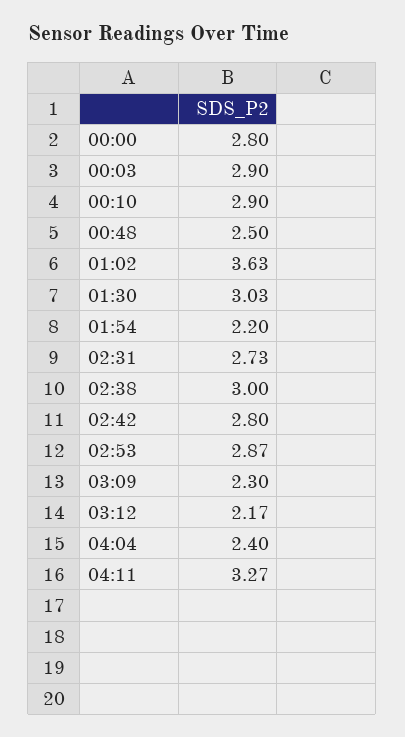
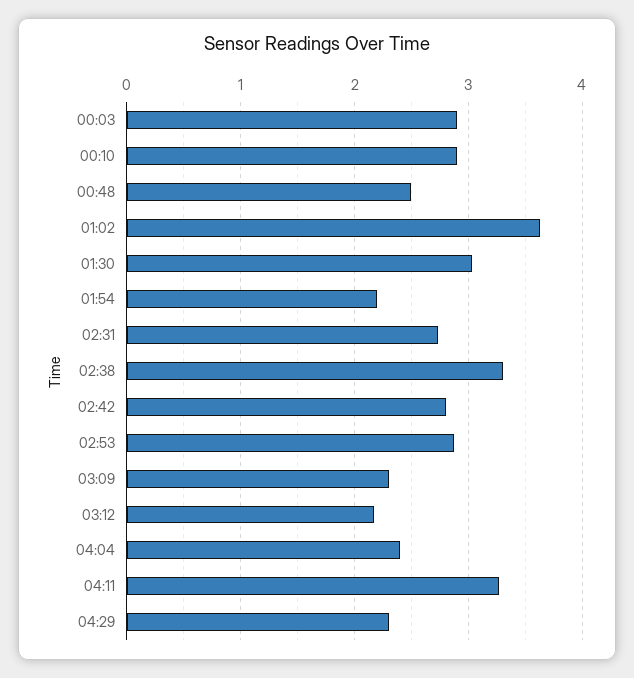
00:00: 2.8 -> none
02:38: 3 -> 3.3
04:29: none -> 2.3

